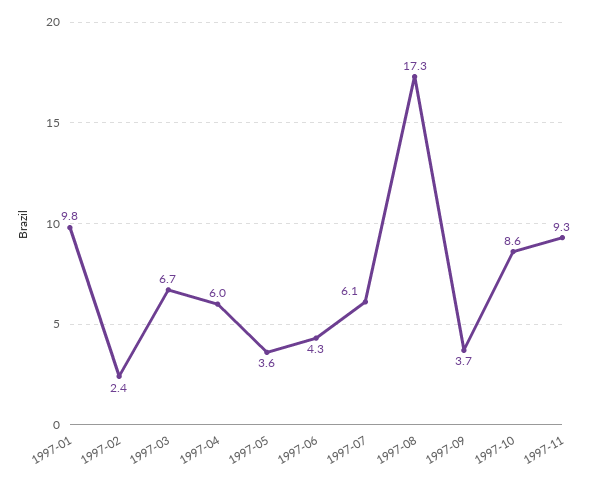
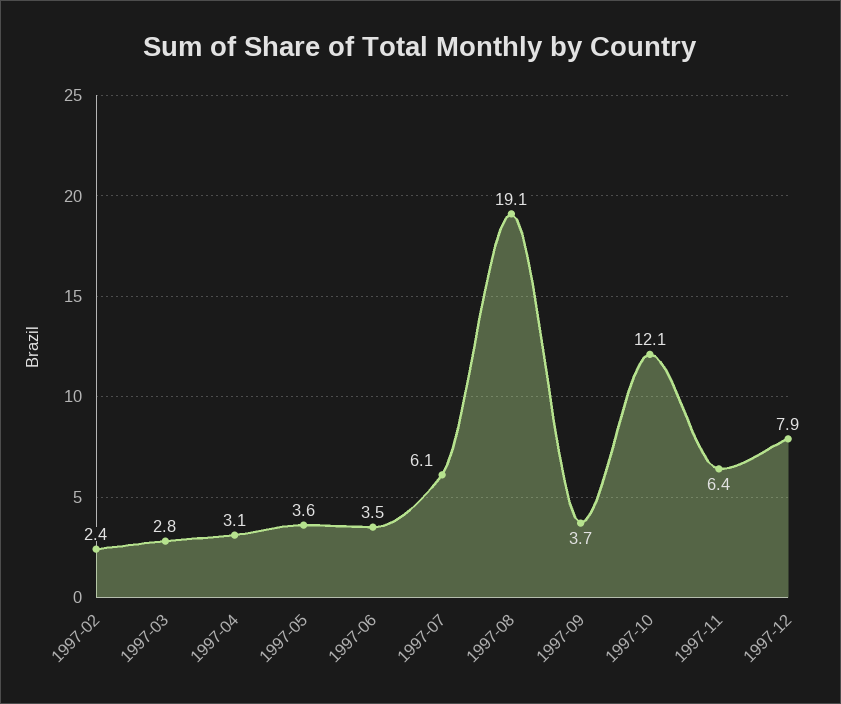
1997-01: 9.8 -> none
1997-03: 6.7 -> 2.8
1997-04: 6 -> 3.1
1997-06: 4.3 -> 3.5
1997-08: 17.3 -> 19.1
1997-10: 8.6 -> 12.1
1997-11: 9.3 -> 6.4
1997-12: none -> 7.9

